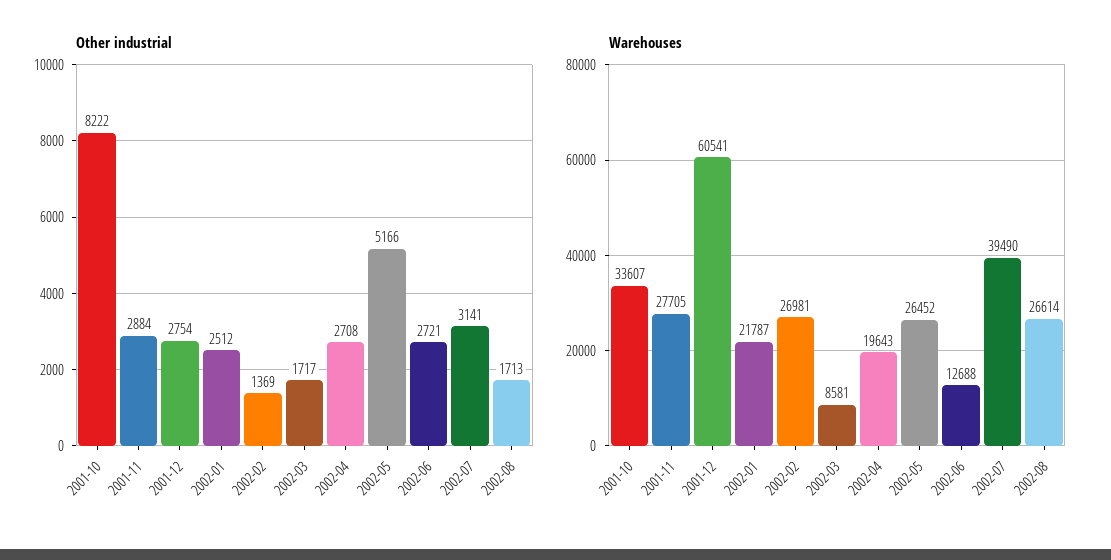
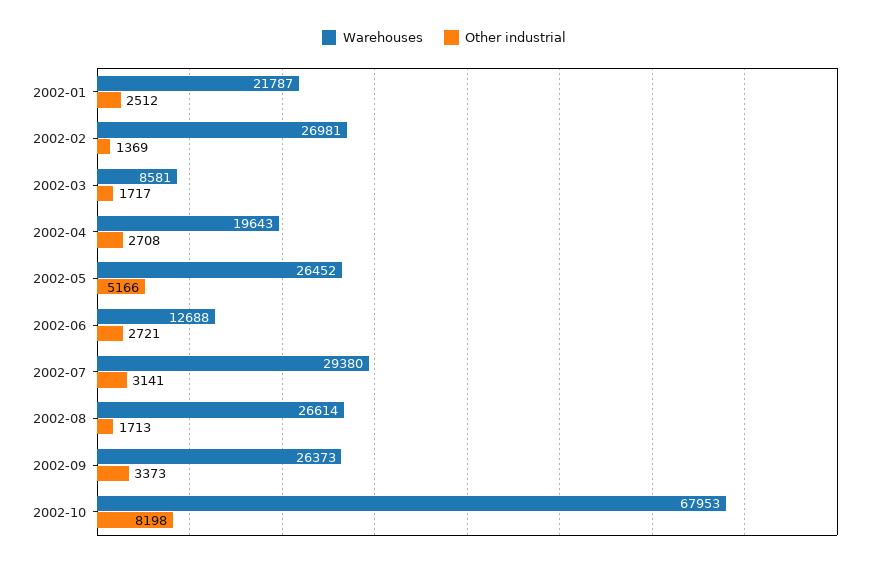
Other industrial, 2001-10: 8222 -> none
Other industrial, 2001-11: 2884 -> none
Other industrial, 2001-12: 2754 -> none
Warehouses, 2001-10: 33607 -> none
Warehouses, 2001-11: 27705 -> none
Warehouses, 2001-12: 60541 -> none
Warehouses, 2002-07: 39490 -> 29380
Warehouses, 2002-09: none -> 26373
Other industrial, 2002-09: none -> 3373
Warehouses, 2002-10: none -> 67953
Other industrial, 2002-10: none -> 8198

